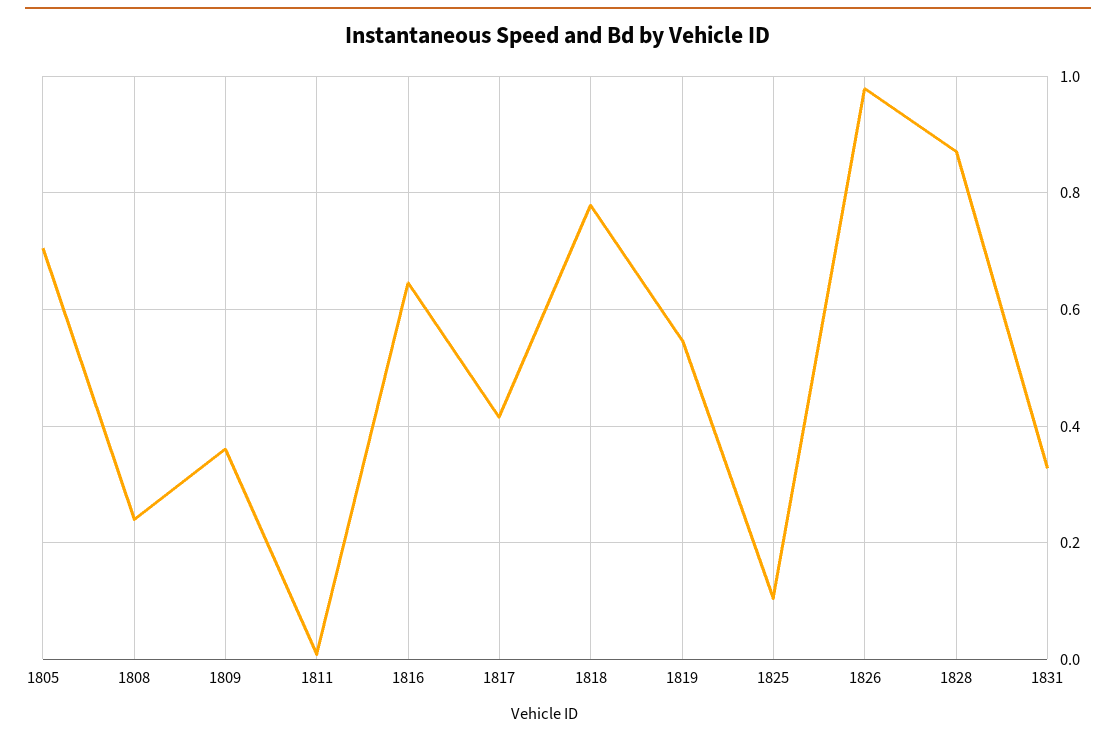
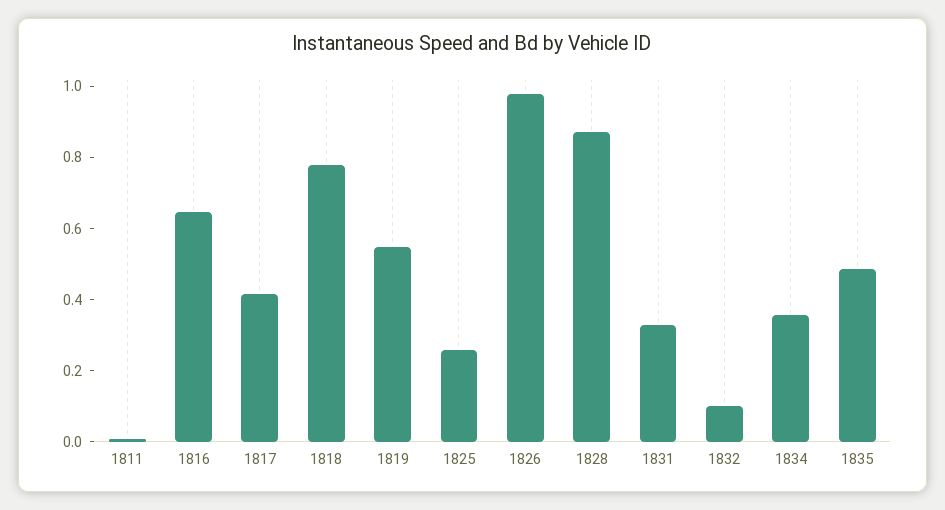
1805: 0.7 -> none
1808: 0.24 -> none
1809: 0.36 -> none
1825: 0.1 -> 0.25
1832: none -> 0.1
1834: none -> 0.35
1835: none -> 0.5

